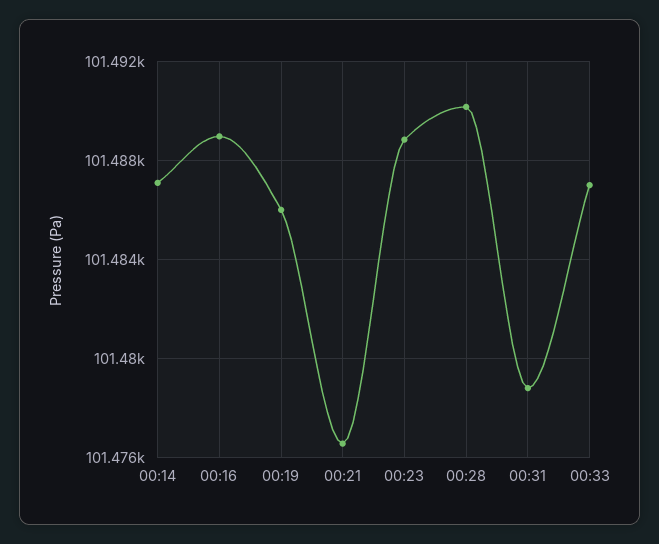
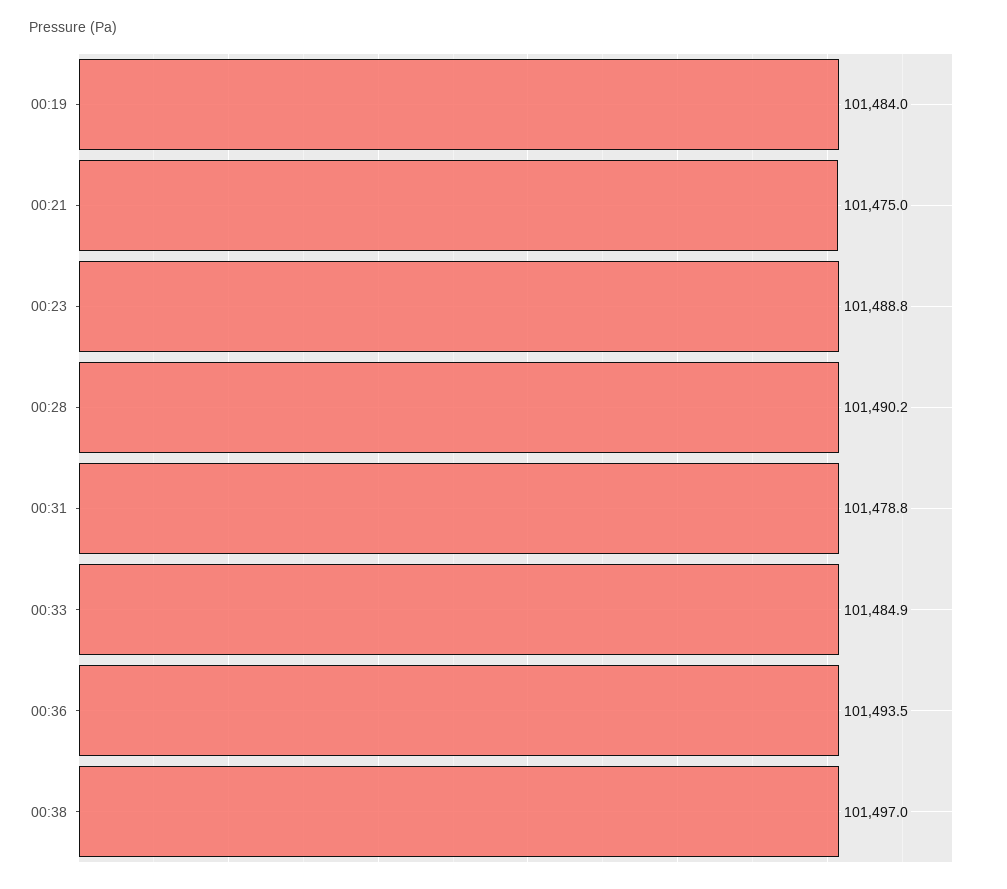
00:14: 101487 -> none
00:16: 101489 -> none
00:19: 101486 -> 101484
00:21: 101476.5 -> 101475
00:33: 101487 -> 101484.9
00:36: none -> 101493.5
00:38: none -> 101497

